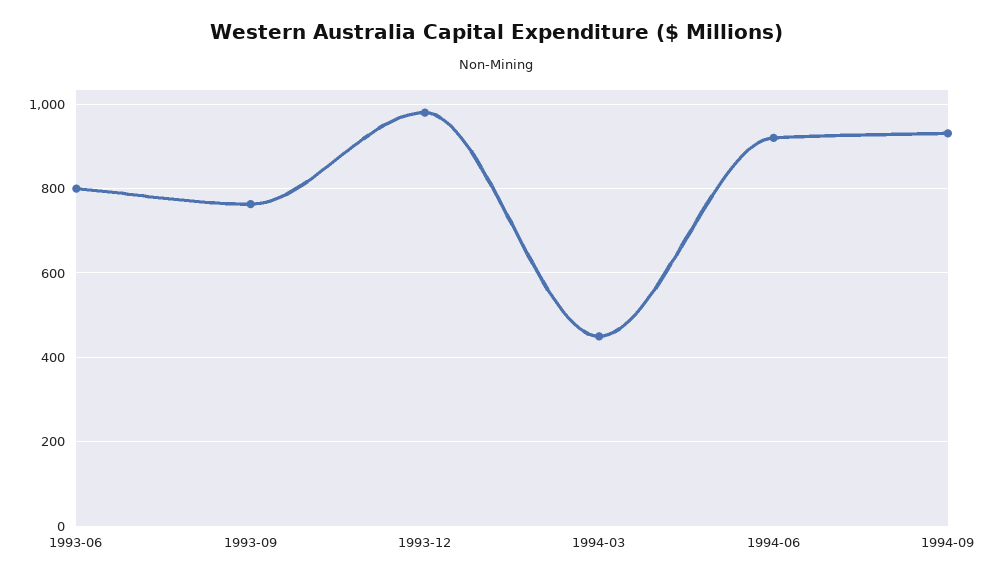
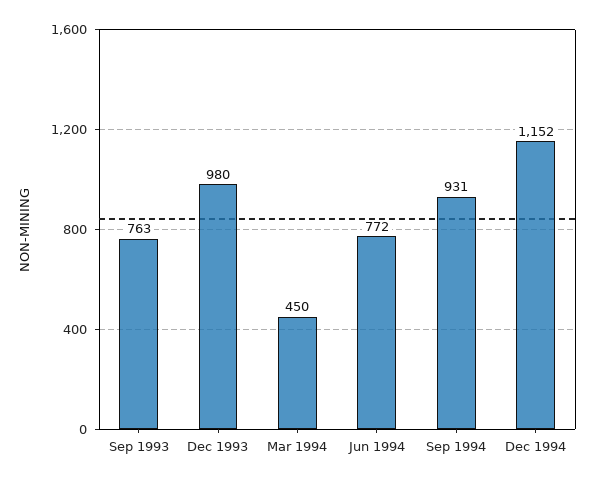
1993-06: 800 -> none
1994-06: 920 -> 772
Dec 1994: none -> 1152

